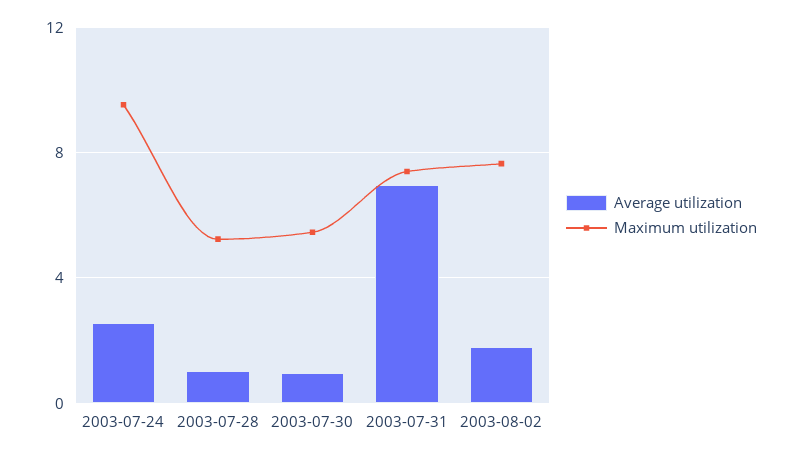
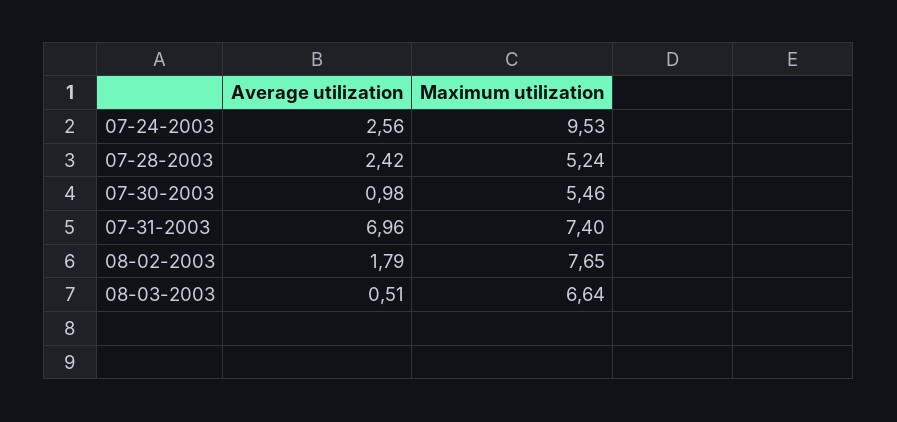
Average utilization, 2003-07-28: 1 -> 2.42
Average utilization, 08-03-2003: none -> 0.51
Maximum utilization, 08-03-2003: none -> 6.64

